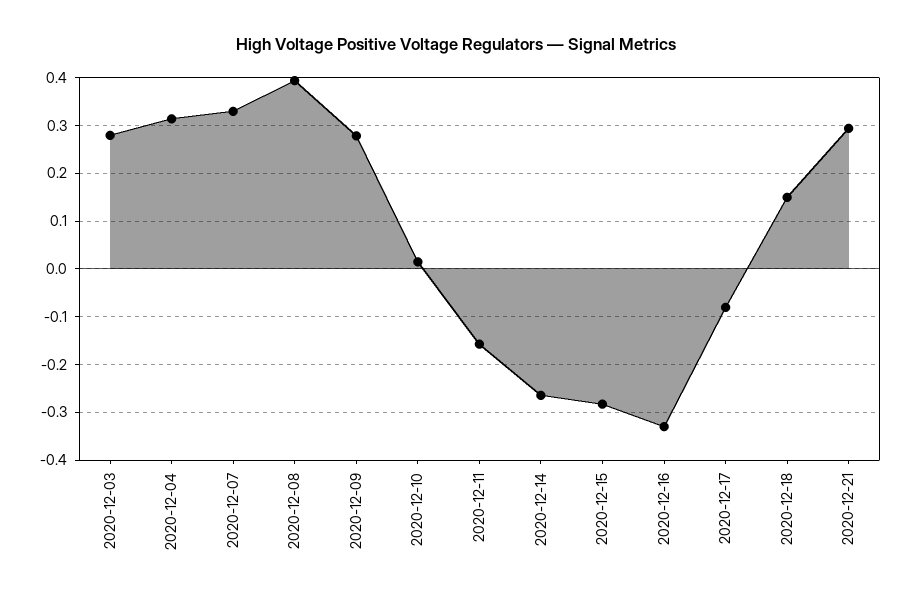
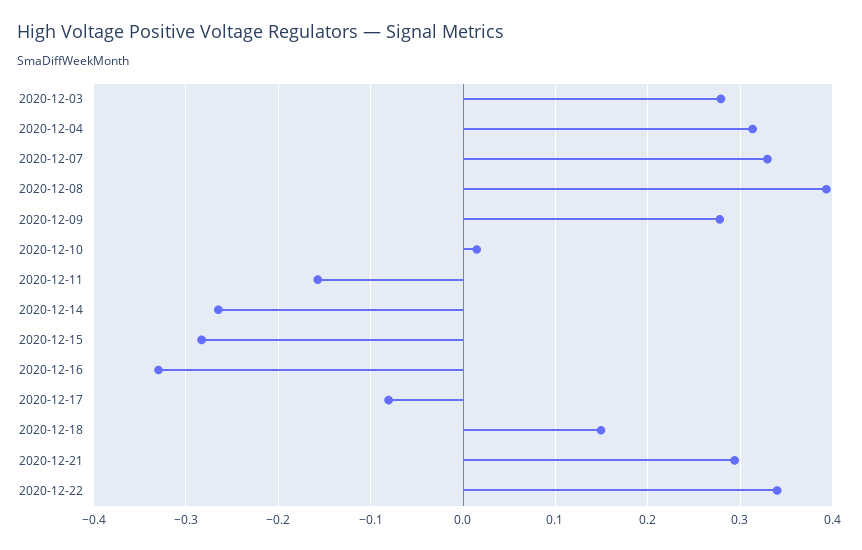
2020-12-22: none -> 0.34

